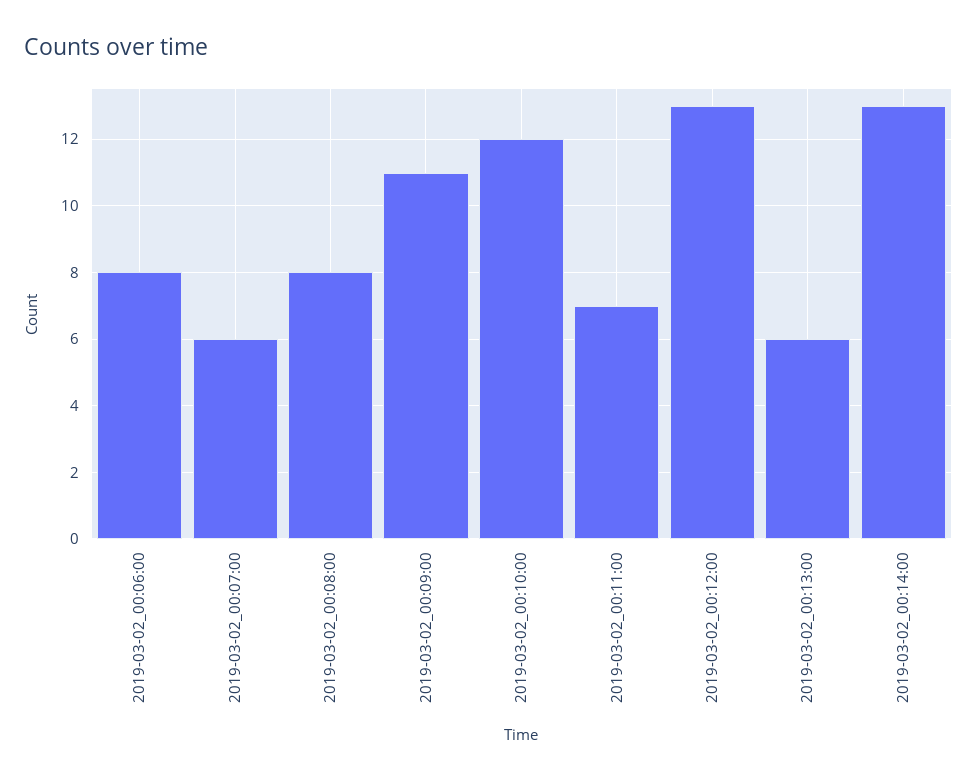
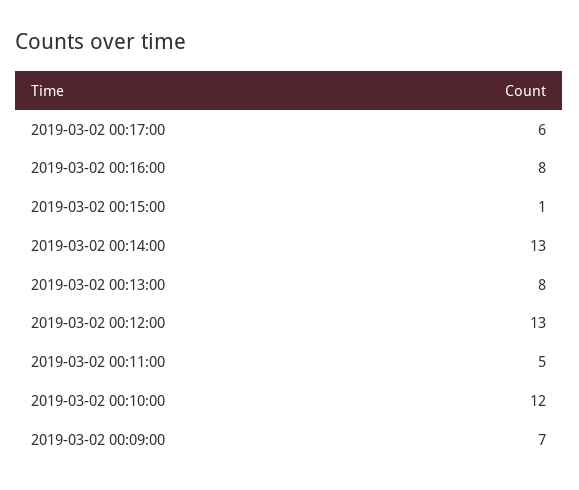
2019-03-02_00:06:00: 8 -> none
2019-03-02_00:07:00: 6 -> none
2019-03-02_00:08:00: 8 -> none
2019-03-02_00:09:00: 11 -> 7
2019-03-02_00:11:00: 7 -> 5
2019-03-02_00:13:00: 6 -> 8
2019-03-02 00:17:00: none -> 6
2019-03-02 00:16:00: none -> 8
2019-03-02 00:15:00: none -> 1

